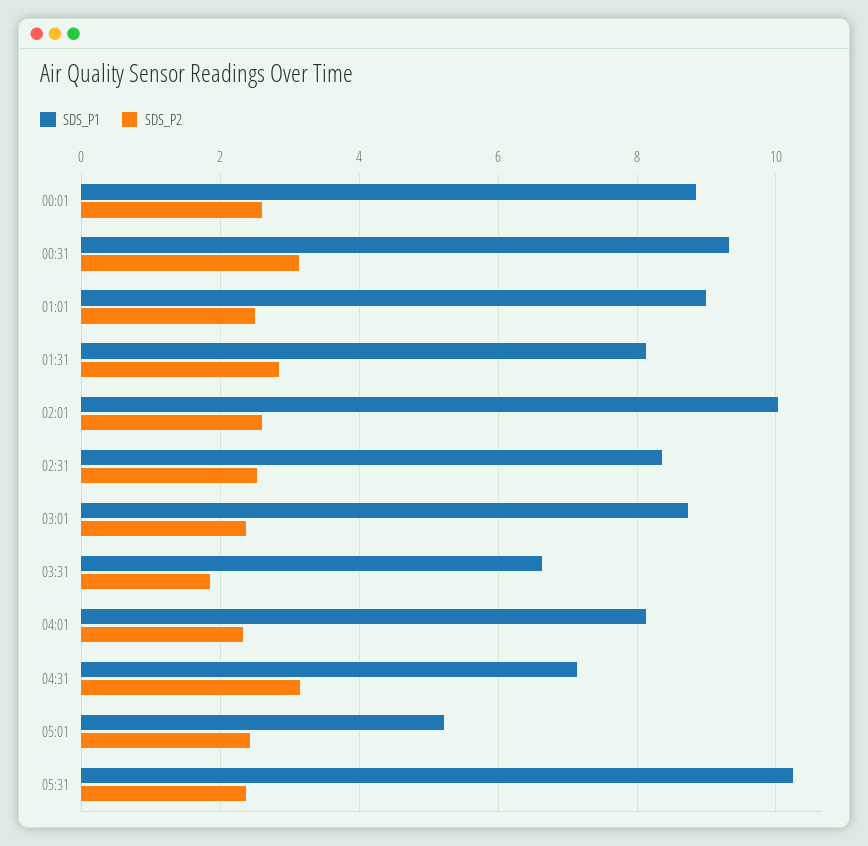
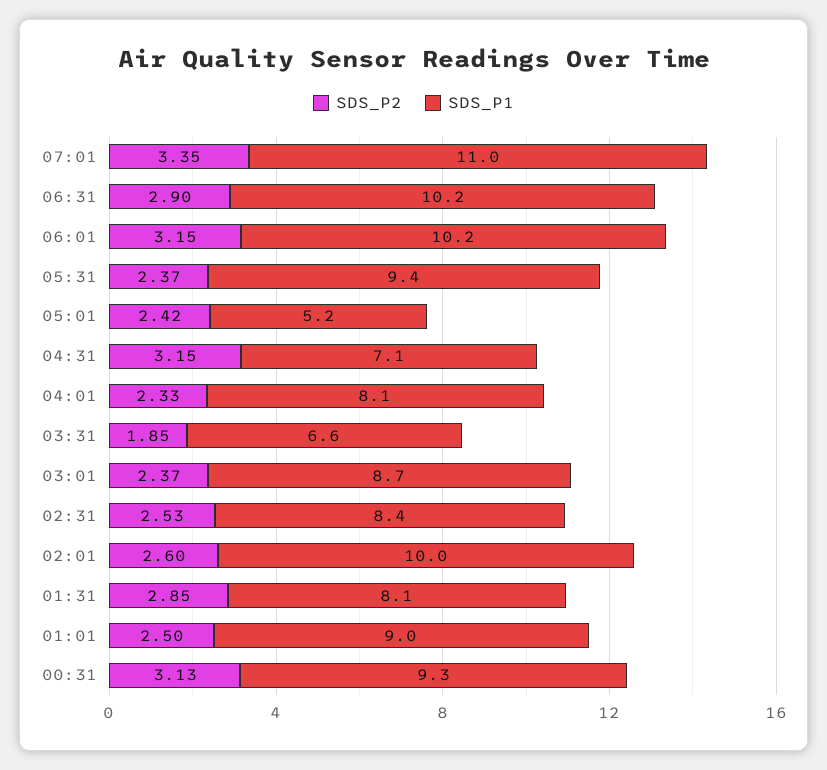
SDS_P1, 00:01: 8.8 -> none
SDS_P2, 00:01: 2.6 -> none
SDS_P1, 05:31: 10.2 -> 9.4
SDS_P2, 07:01: none -> 3.35
SDS_P1, 07:01: none -> 11
SDS_P2, 06:31: none -> 2.9
SDS_P1, 06:31: none -> 10.2
SDS_P2, 06:01: none -> 3.15
SDS_P1, 06:01: none -> 10.2

